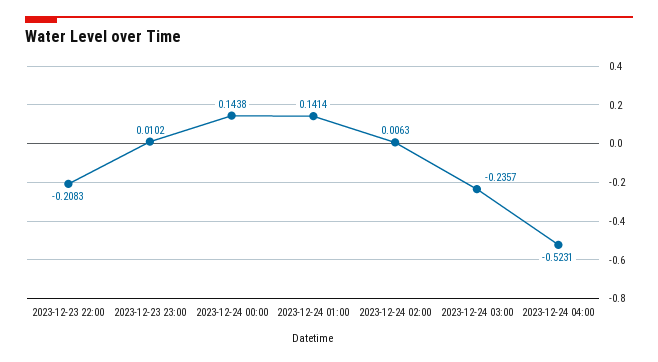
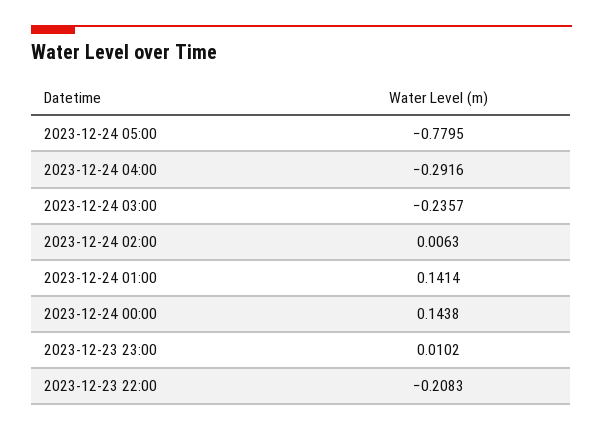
2023-12-24 04:00: -0.5231 -> -0.2916
2023-12-24 05:00: none -> -0.7795

